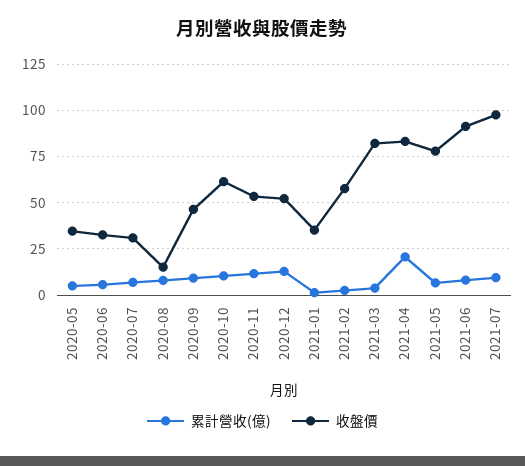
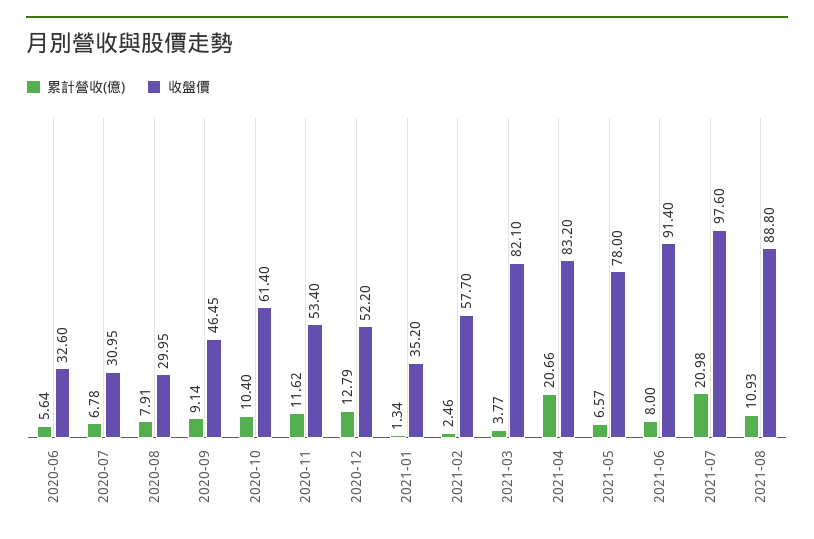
累計營收(億), 2020-05: 5 -> none
收盤價, 2020-05: 35 -> none
收盤價, 2020-08: 15 -> 29.95
累計營收(億), 2021-07: 10 -> 20.98
累計營收(億), 2021-08: none -> 10.93
收盤價, 2021-08: none -> 88.8

